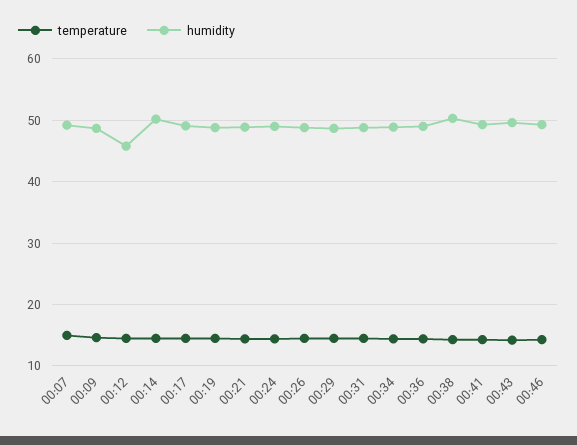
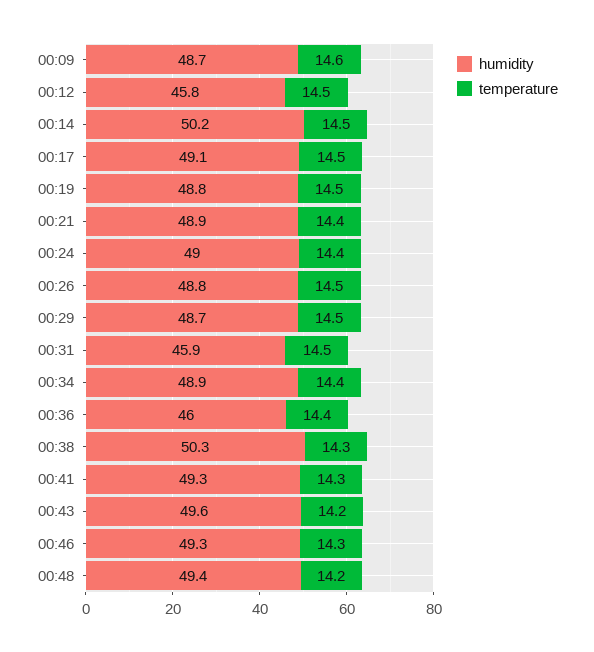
temperature, 00:07: 15 -> none
humidity, 00:07: 49 -> none
humidity, 00:31: 49 -> 45.9
humidity, 00:36: 49 -> 46
humidity, 00:48: none -> 49.4
temperature, 00:48: none -> 14.2

